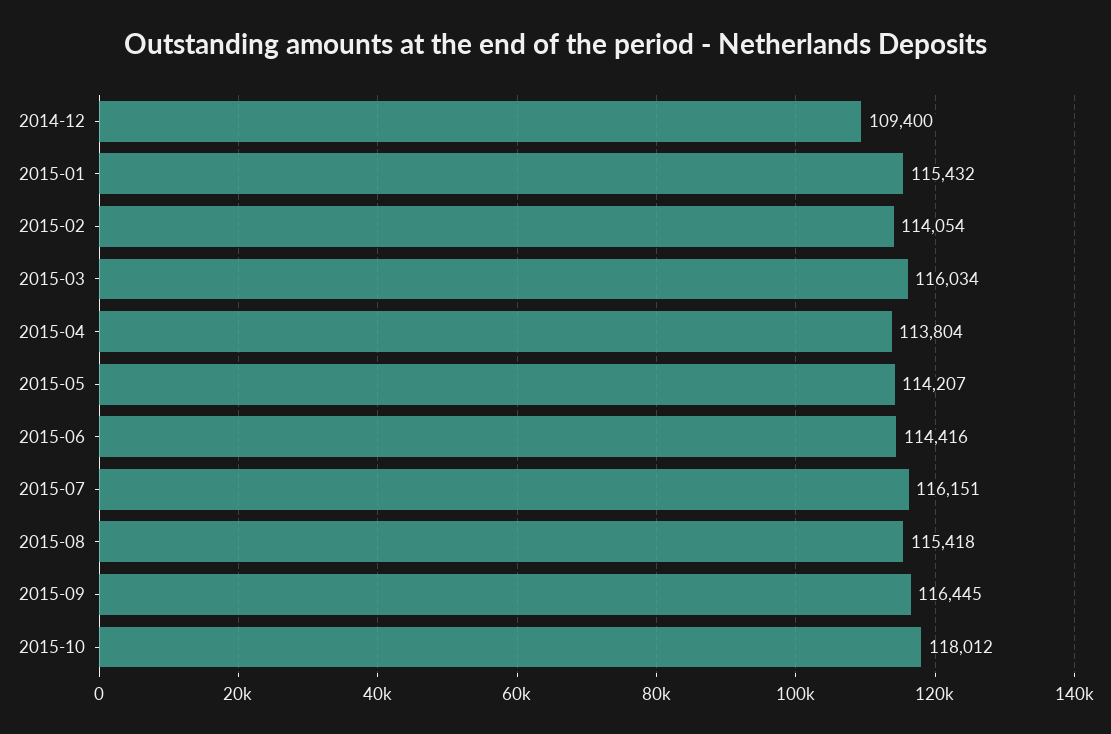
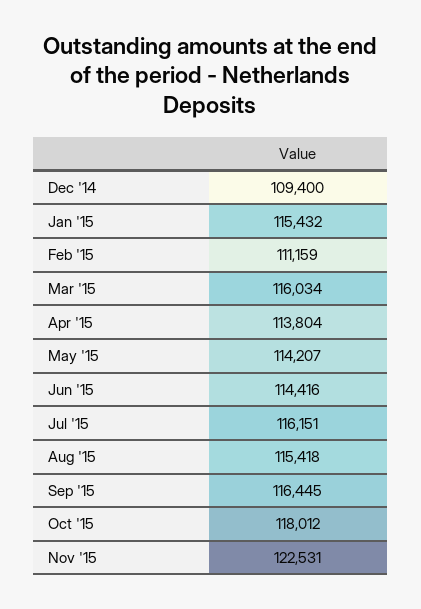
2015-02: 114054 -> 111159
Nov '15: none -> 122531

